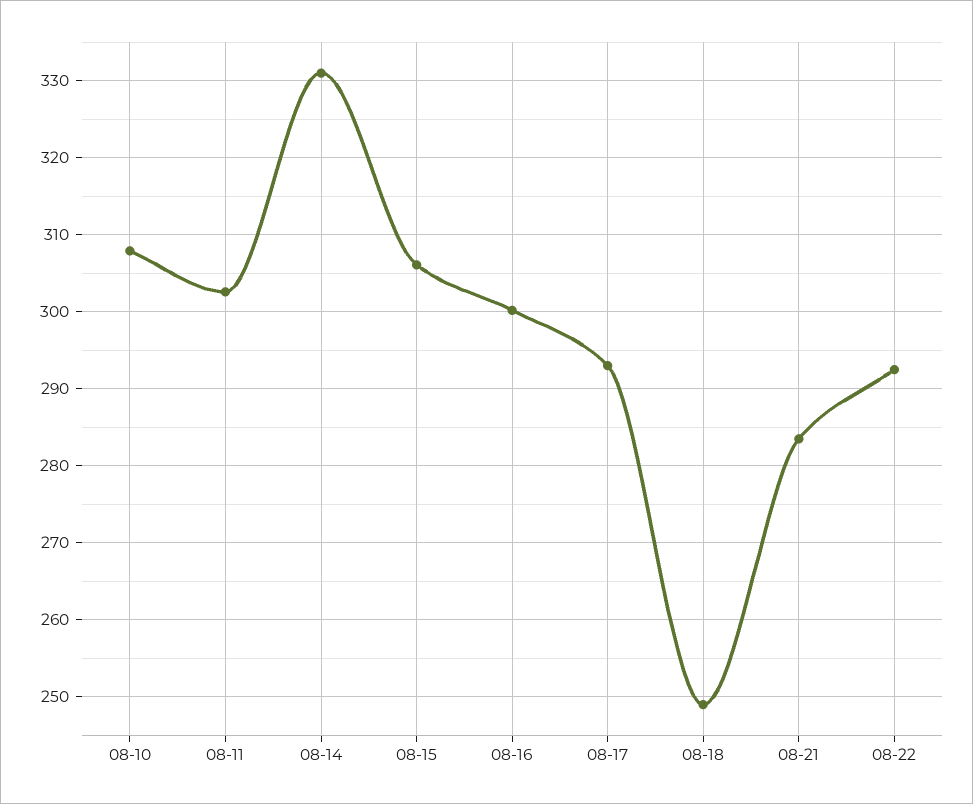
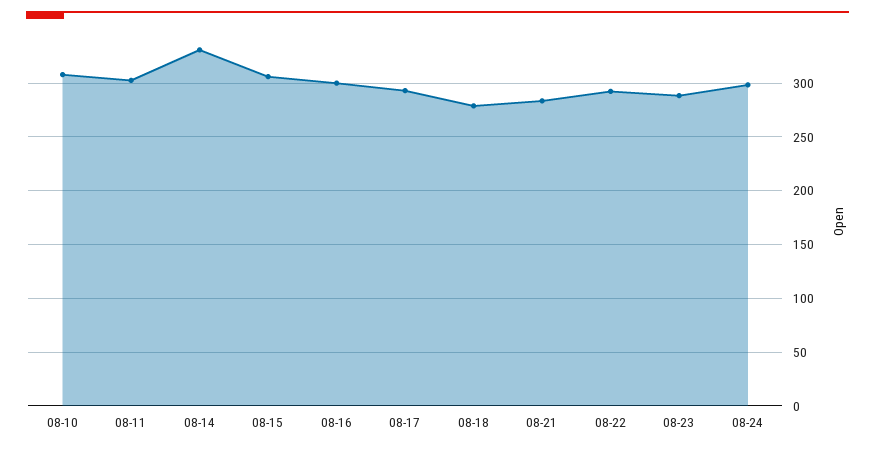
08-18: 249 -> 280
08-23: none -> 290
08-24: none -> 300

